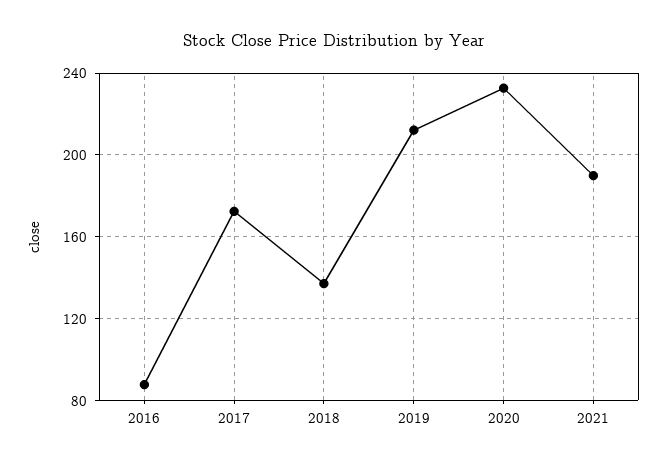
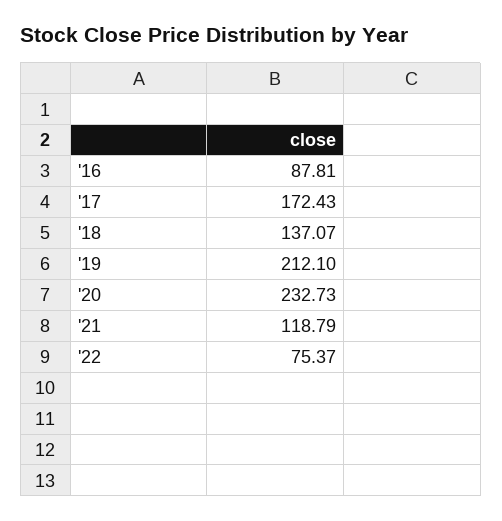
2021: 190 -> 118.79
'22: none -> 75.37

